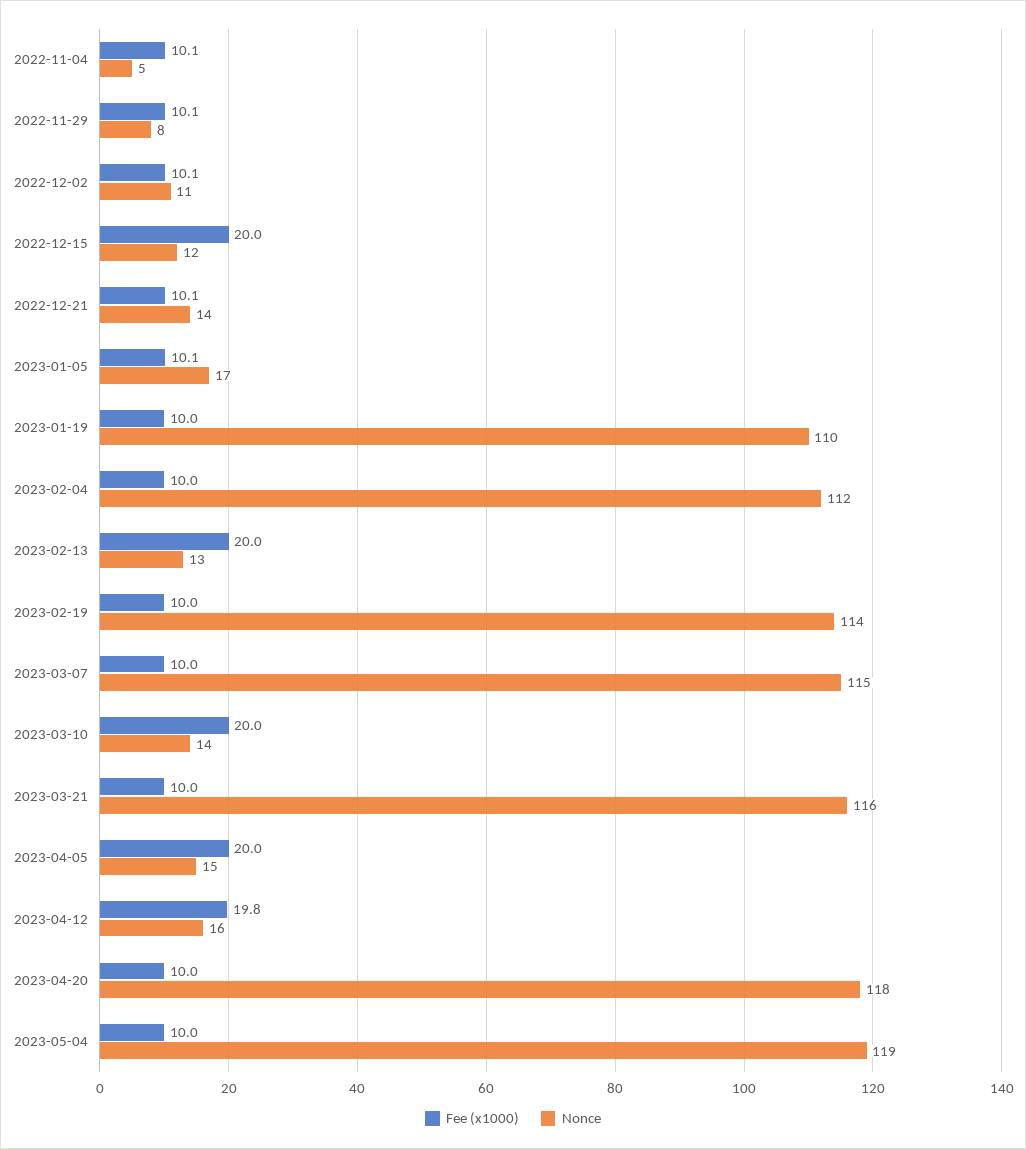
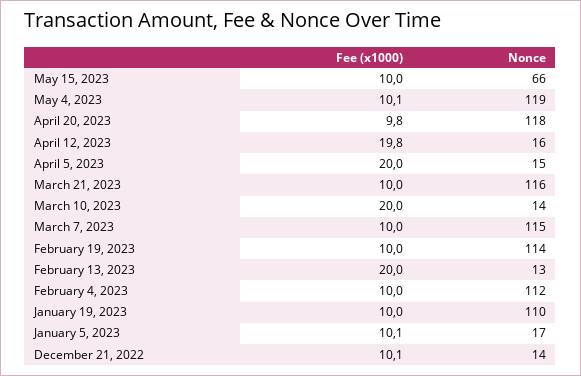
Fee (x1000), 2022-11-04: 10.1 -> none
Nonce, 2022-11-04: 5 -> none
Fee (x1000), 2022-11-29: 10.1 -> none
Nonce, 2022-11-29: 8 -> none
Fee (x1000), 2022-12-02: 10.1 -> none
Nonce, 2022-12-02: 11 -> none
Fee (x1000), 2022-12-15: 20 -> none
Nonce, 2022-12-15: 12 -> none
Fee (x1000), 2023-04-20: 10 -> 9.8
Fee (x1000), 2023-05-04: 10 -> 10.1
Fee (x1000), May 15, 2023: none -> 10
Nonce, May 15, 2023: none -> 66

